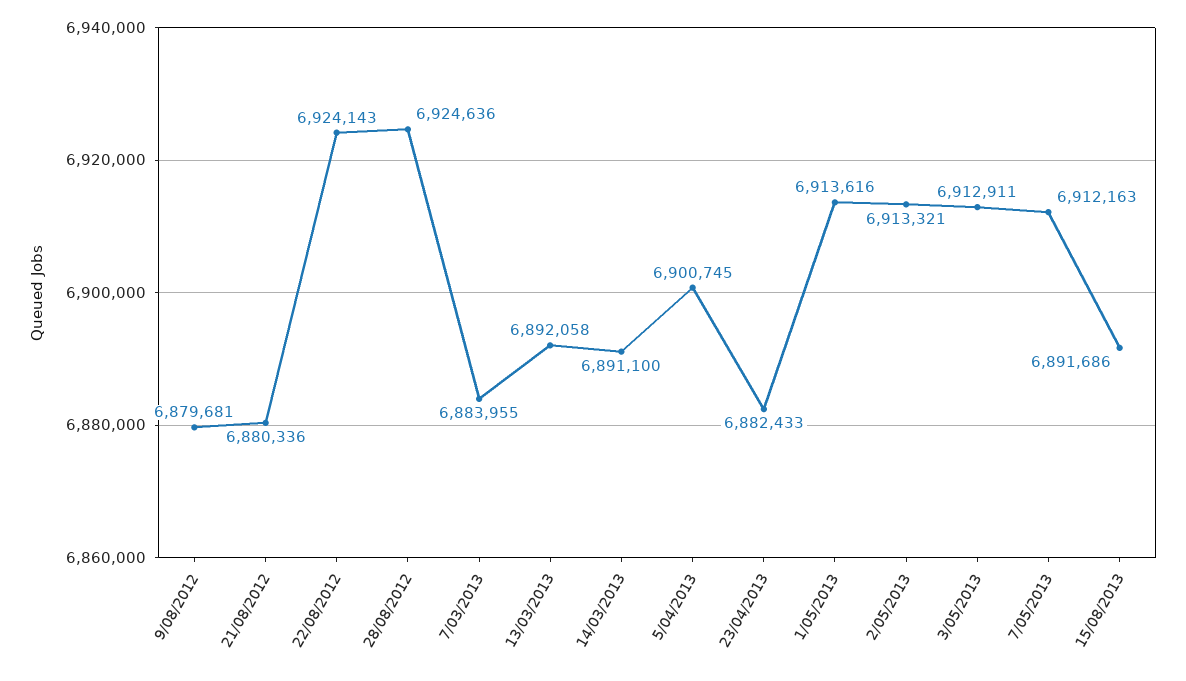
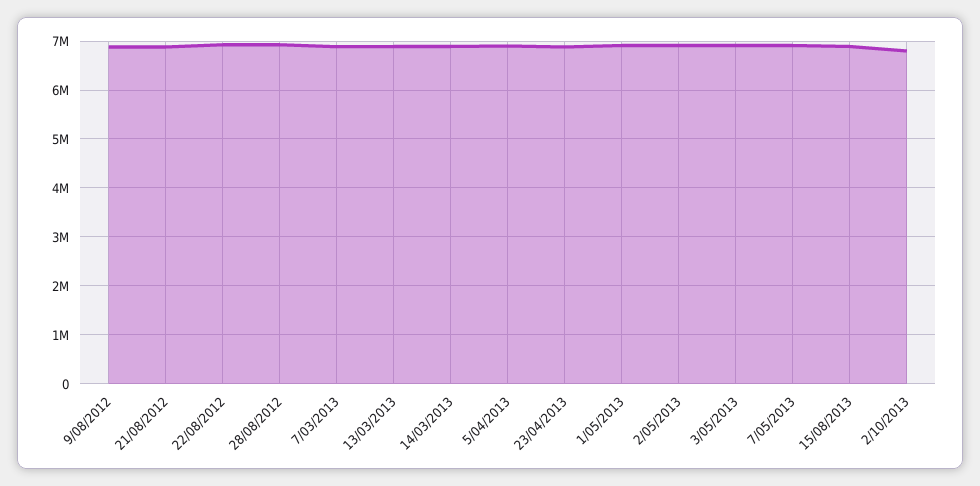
2/10/2013: none -> 6800000

